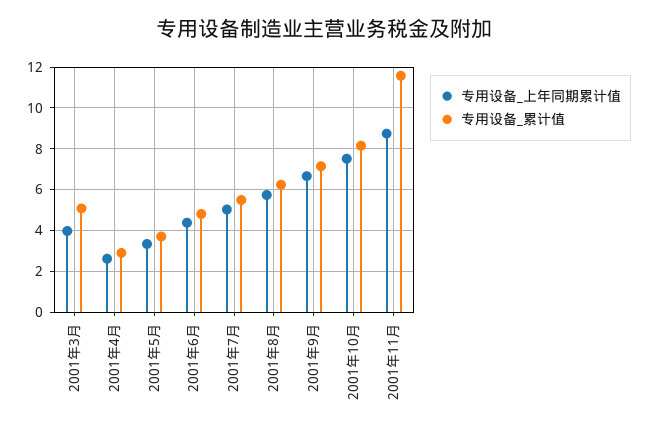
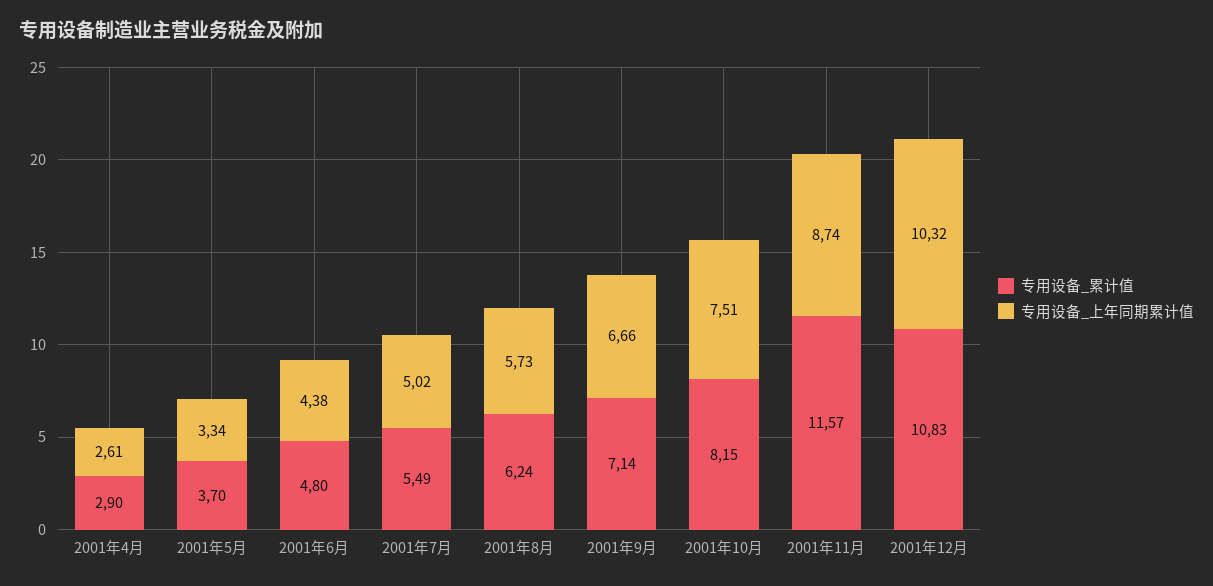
专用设备_上年同期累计值, 2001年3月: 4 -> none
专用设备_累计值, 2001年3月: 5 -> none
专用设备_累计值, 2001年12月: none -> 10.83
专用设备_上年同期累计值, 2001年12月: none -> 10.32

